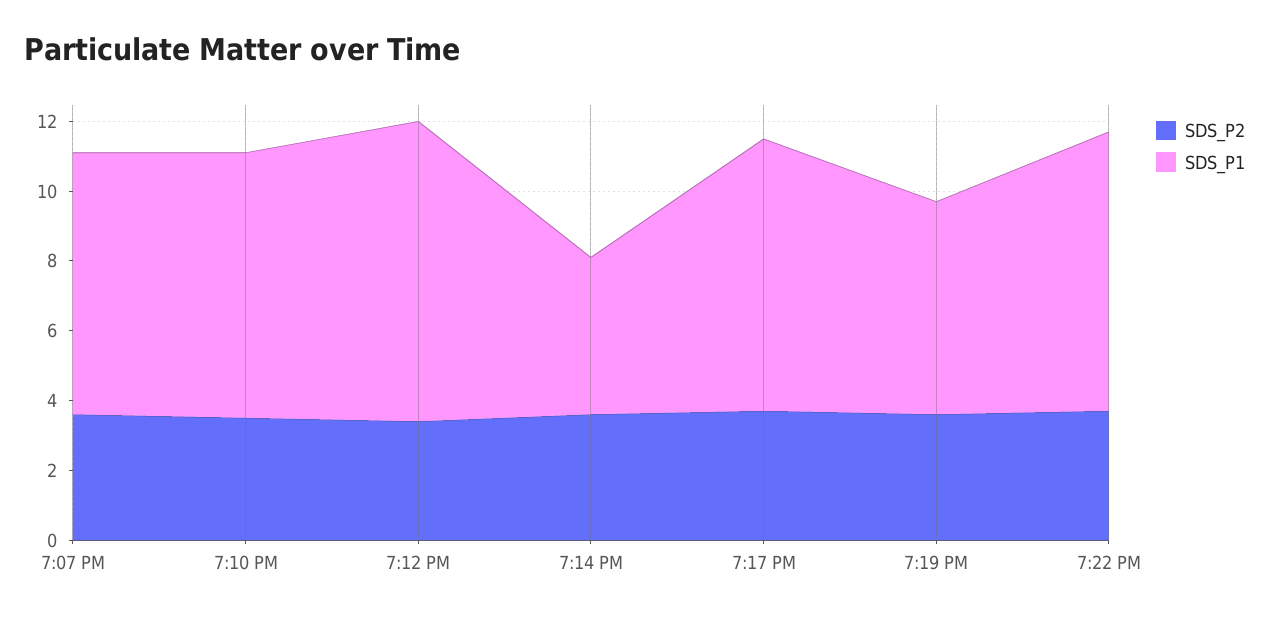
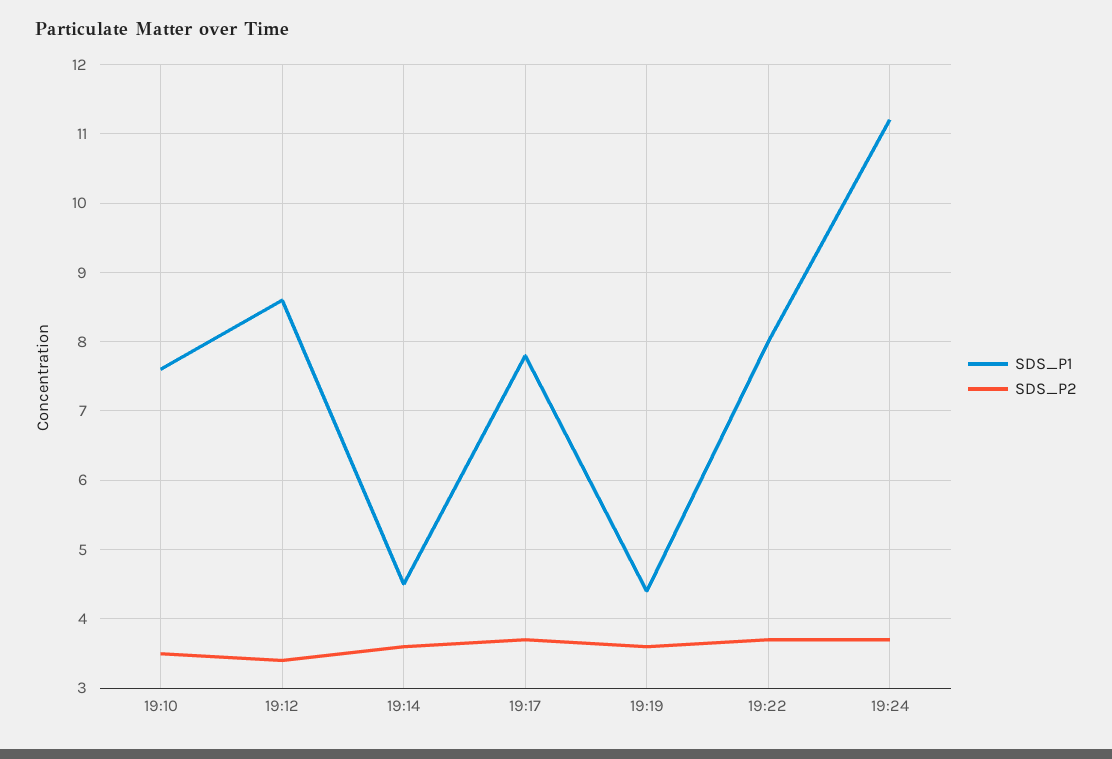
SDS_P2, 7:07 PM: 3.5 -> none
SDS_P1, 7:07 PM: 7.5 -> none
SDS_P1, 7:19 PM: 6 -> 4.4
SDS_P1, 19:24: none -> 11.2
SDS_P2, 19:24: none -> 3.7

